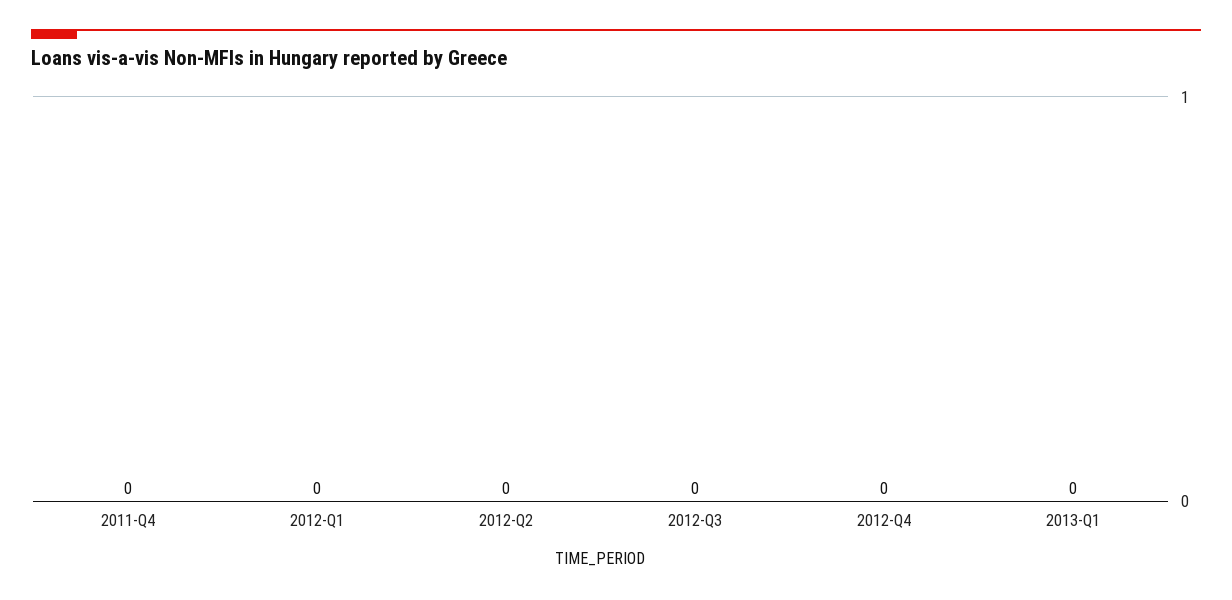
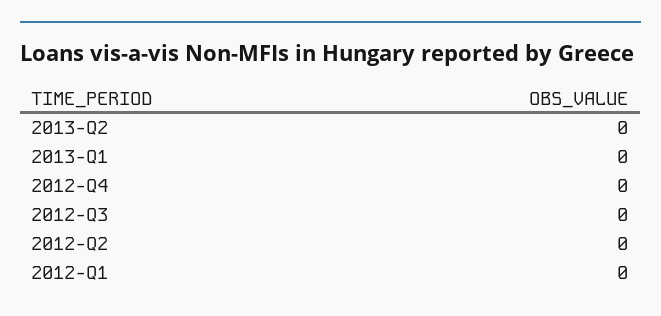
2011-Q4: 0 -> none
2013-Q2: none -> 0

